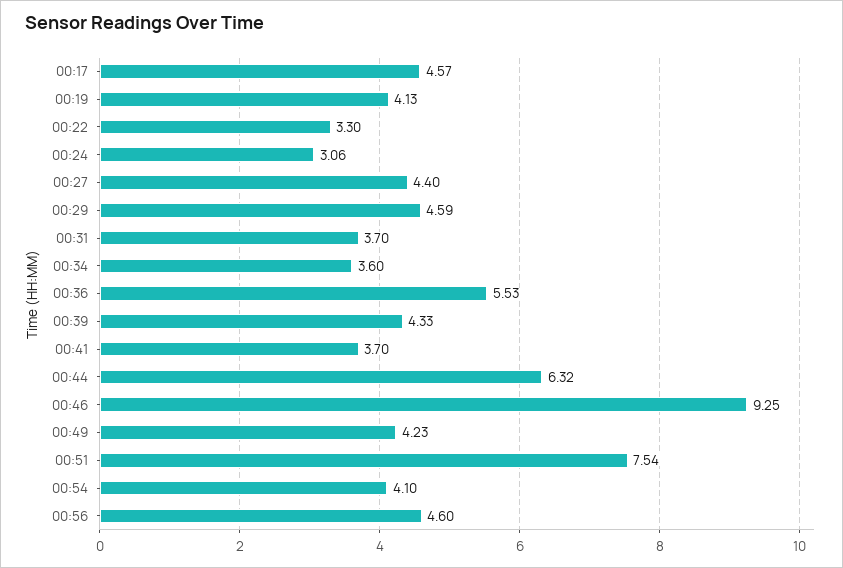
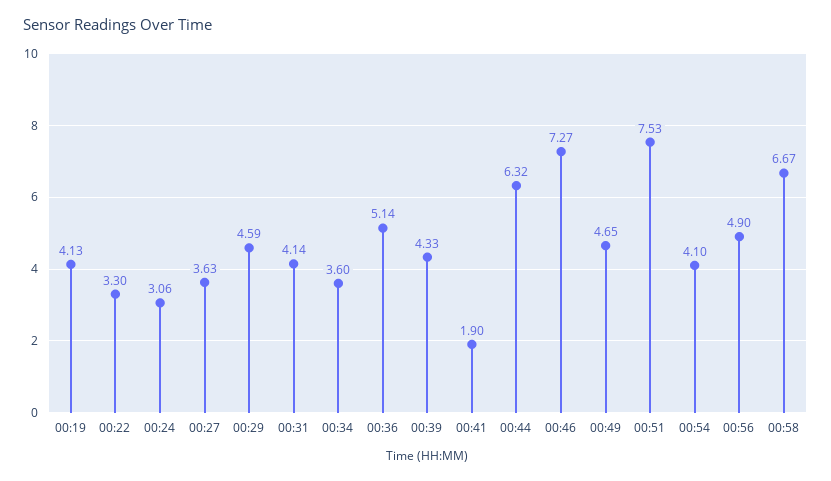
00:17: 4.57 -> none
00:27: 4.4 -> 3.63
00:31: 3.7 -> 4.14
00:36: 5.53 -> 5.14
00:41: 3.7 -> 1.9
00:46: 9.25 -> 7.27
00:49: 4.23 -> 4.65
00:51: 7.54 -> 7.53
00:56: 4.6 -> 4.9
00:58: none -> 6.67

